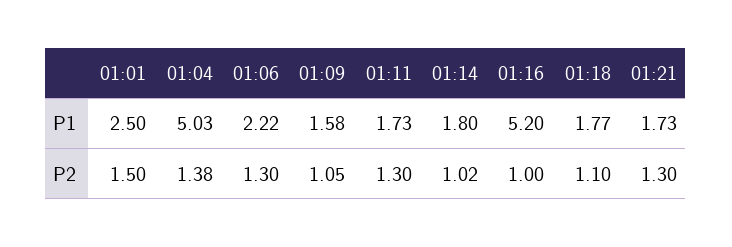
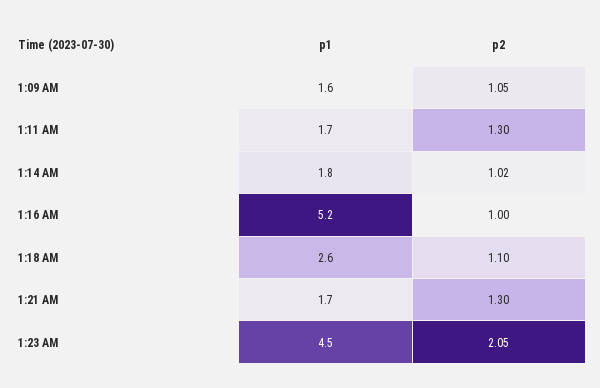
01:01, P1: 2.5 -> none
01:04, P1: 5.03 -> none
01:06, P1: 2.22 -> none
01:18, P1: 1.77 -> 2.6
01:01, P2: 1.5 -> none
01:04, P2: 1.38 -> none
01:06, P2: 1.3 -> none
1:23 AM, P1: none -> 4.5
1:23 AM, P2: none -> 2.05

